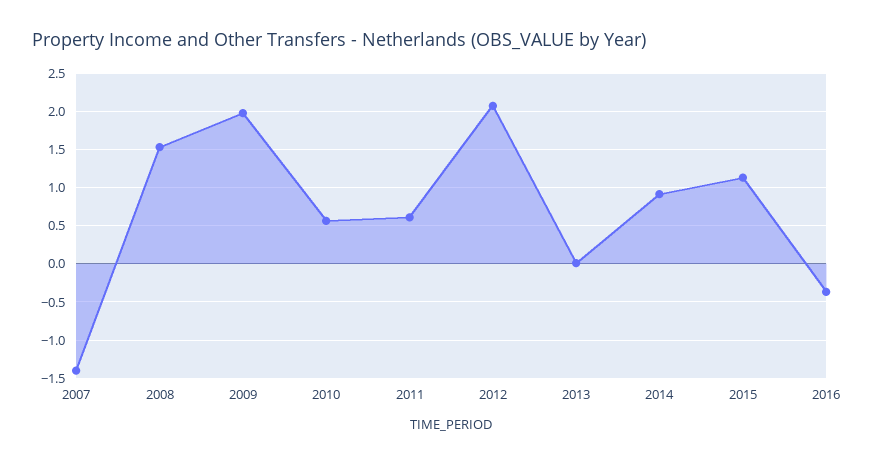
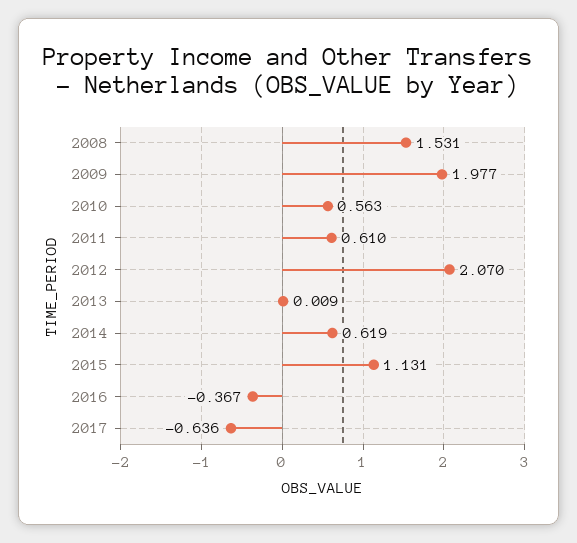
2007: -1.4 -> none
2014: 0.9 -> 0.619
2017: none -> -0.636

